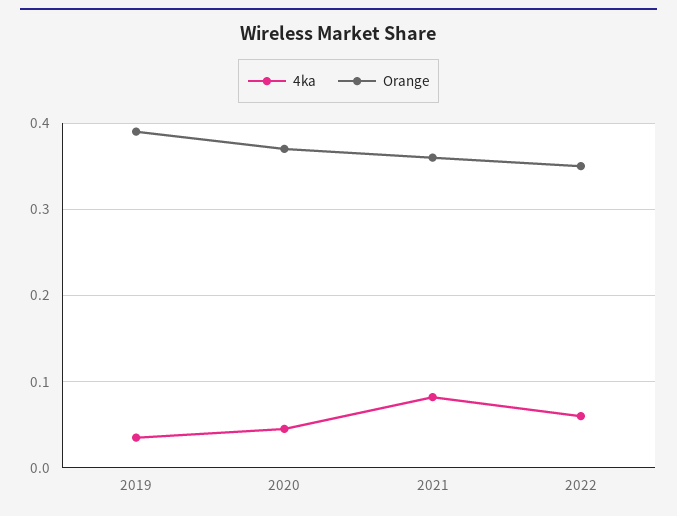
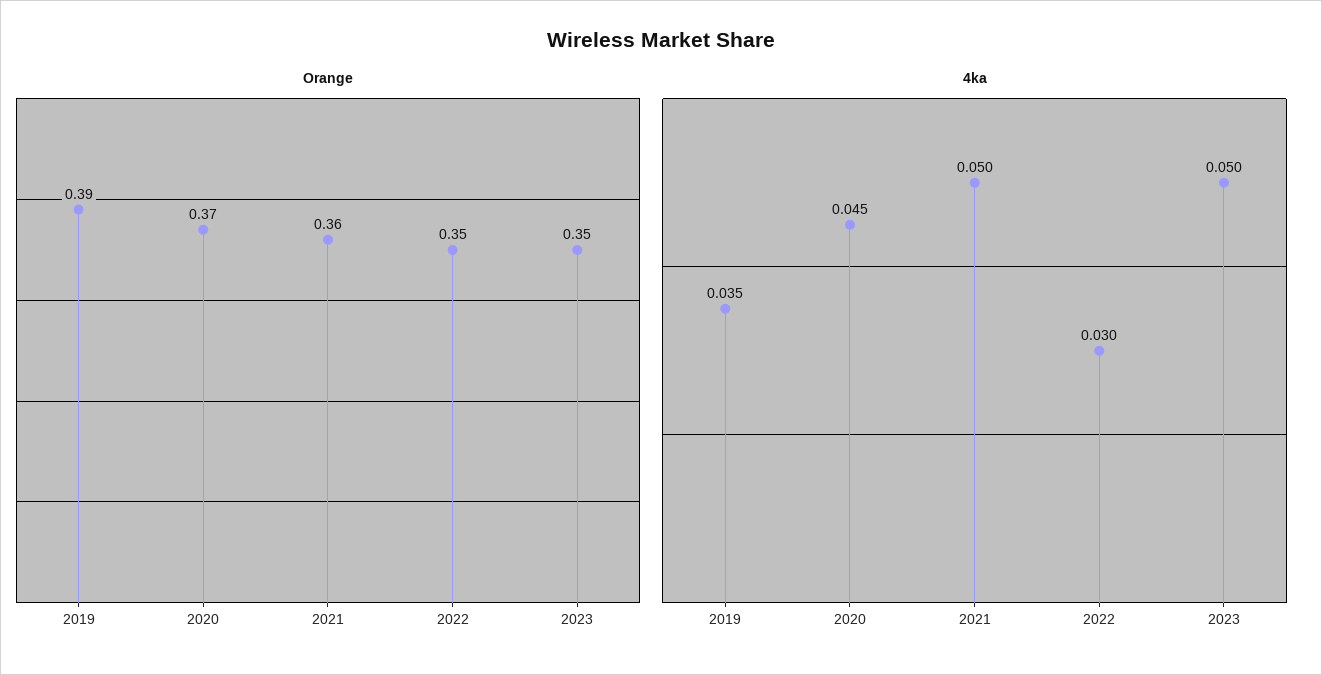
4ka, 2021: 0.08 -> 0.05
4ka, 2022: 0.06 -> 0.03
Orange, 2023: none -> 0.35
4ka, 2023: none -> 0.05

